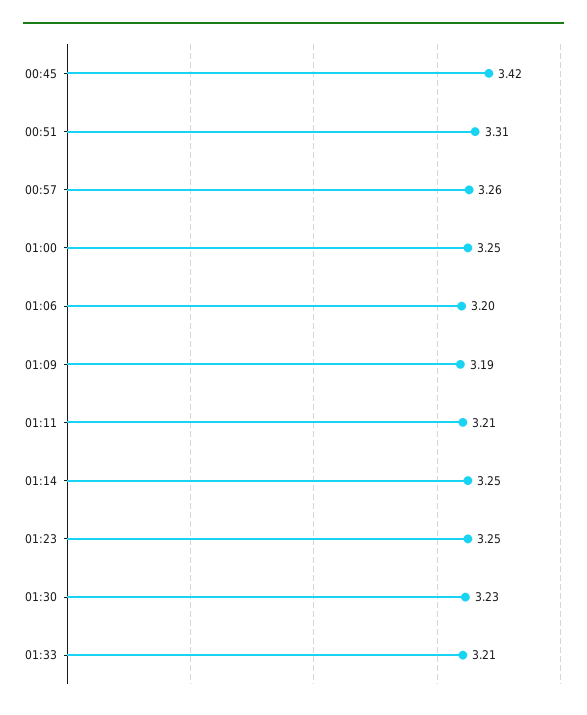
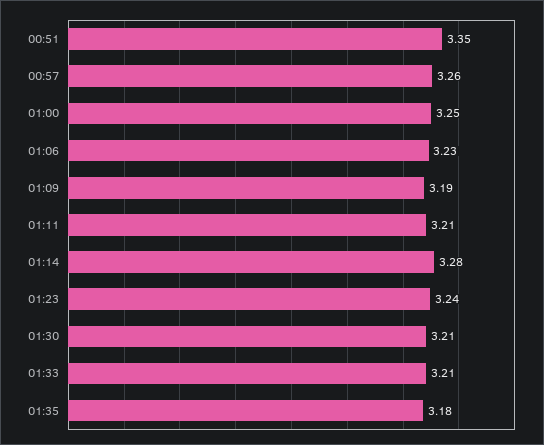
00:45: 3.42 -> none
00:51: 3.31 -> 3.35
01:06: 3.2 -> 3.23
01:14: 3.25 -> 3.28
01:23: 3.25 -> 3.24
01:30: 3.23 -> 3.21
01:35: none -> 3.18

